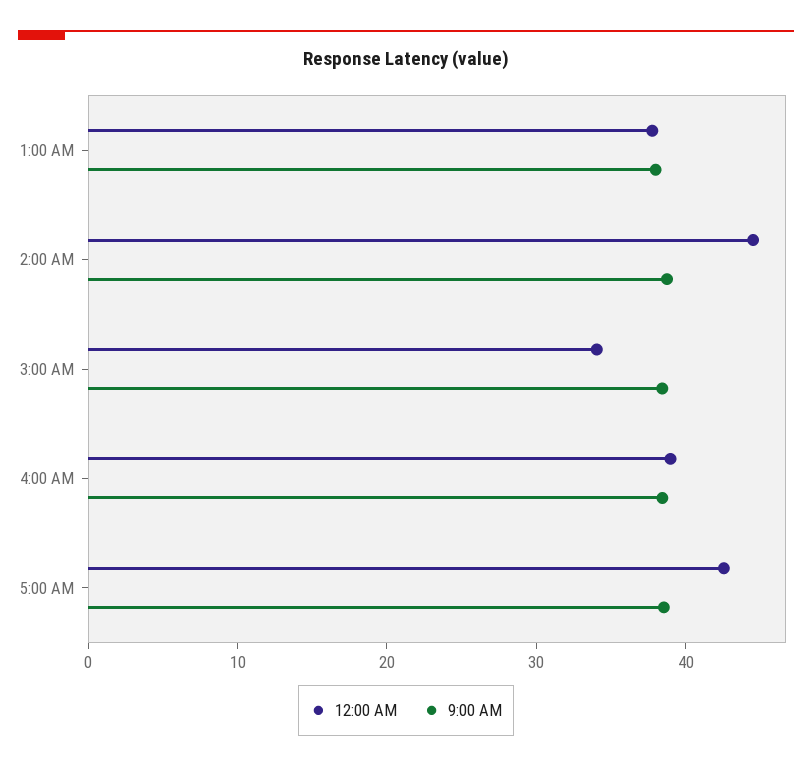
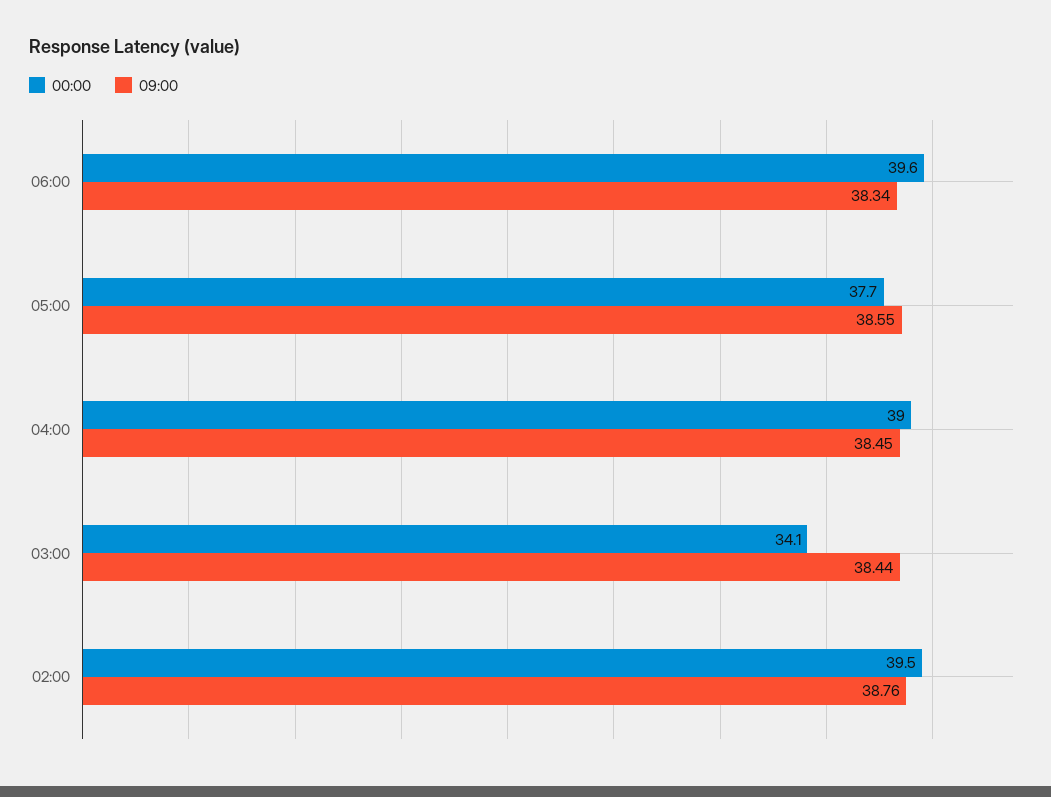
12:00 AM, 1:00 AM: 38 -> none
9:00 AM, 1:00 AM: 38 -> none
12:00 AM, 2:00 AM: 44 -> 39.5
12:00 AM, 5:00 AM: 42 -> 37.7
12:00 AM, 06:00: none -> 39.6
9:00 AM, 06:00: none -> 38.34

